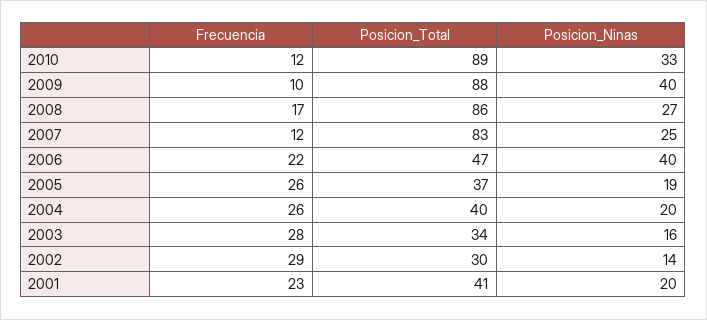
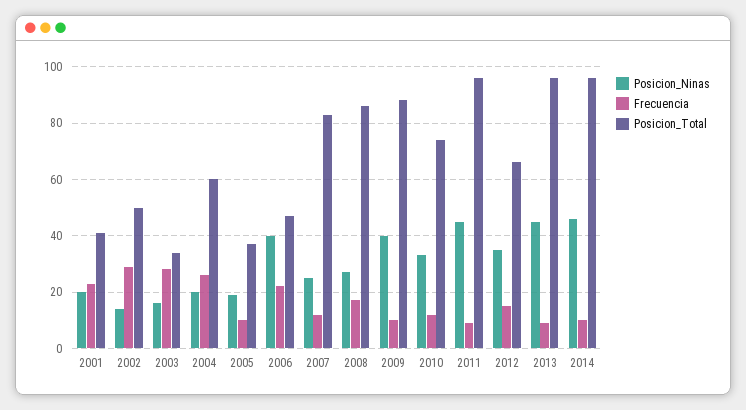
Posicion_Total, 2010: 89 -> 75
Frecuencia, 2005: 26 -> 10
Posicion_Total, 2004: 40 -> 60
Posicion_Total, 2002: 30 -> 50
Posicion_Ninas, 2011: none -> 45
Frecuencia, 2011: none -> 10
Posicion_Total, 2011: none -> 95
Posicion_Ninas, 2012: none -> 35
Frecuencia, 2012: none -> 15
Posicion_Total, 2012: none -> 65
Posicion_Ninas, 2013: none -> 45
Frecuencia, 2013: none -> 10
Posicion_Total, 2013: none -> 95
Posicion_Ninas, 2014: none -> 45
Frecuencia, 2014: none -> 10
Posicion_Total, 2014: none -> 95

